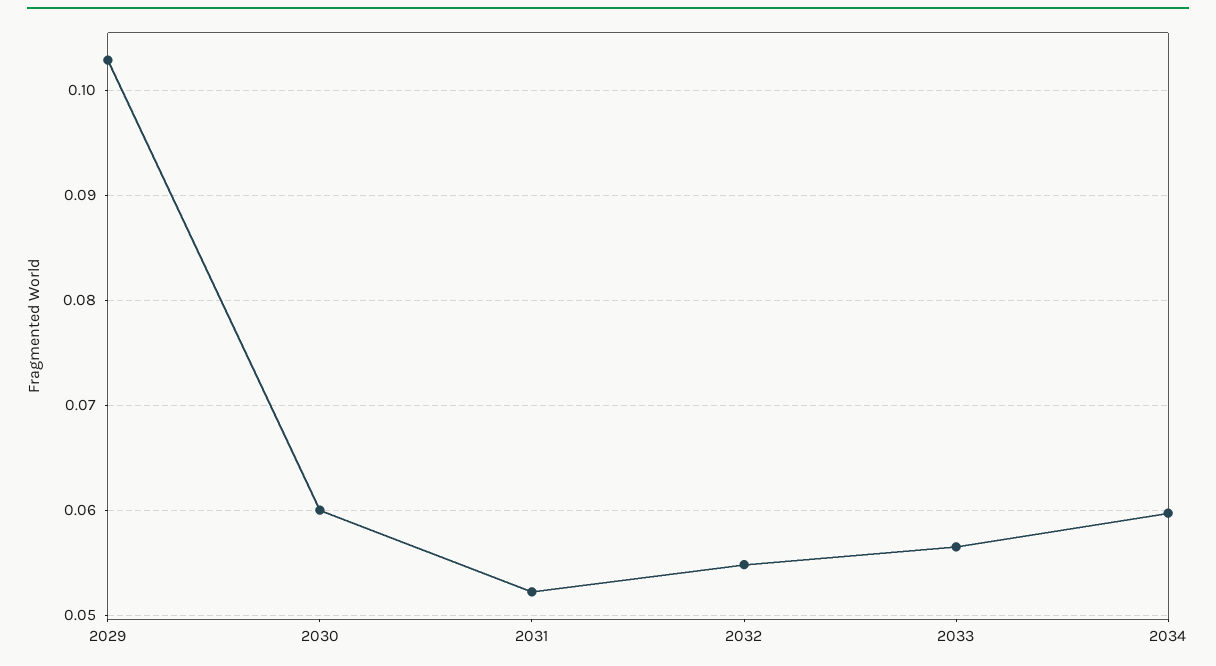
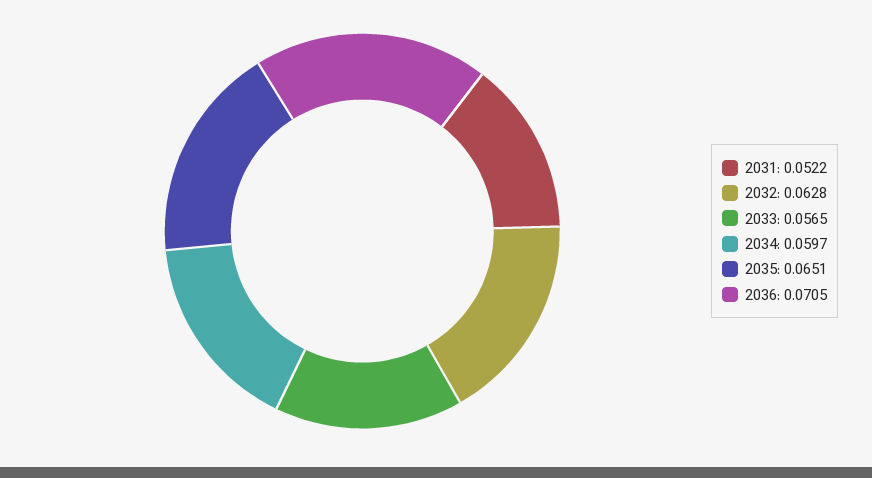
2029: 0.103 -> none
2030: 0.06 -> none
2032: 0.055 -> 0.0628
2035: none -> 0.0651
2036: none -> 0.0705

